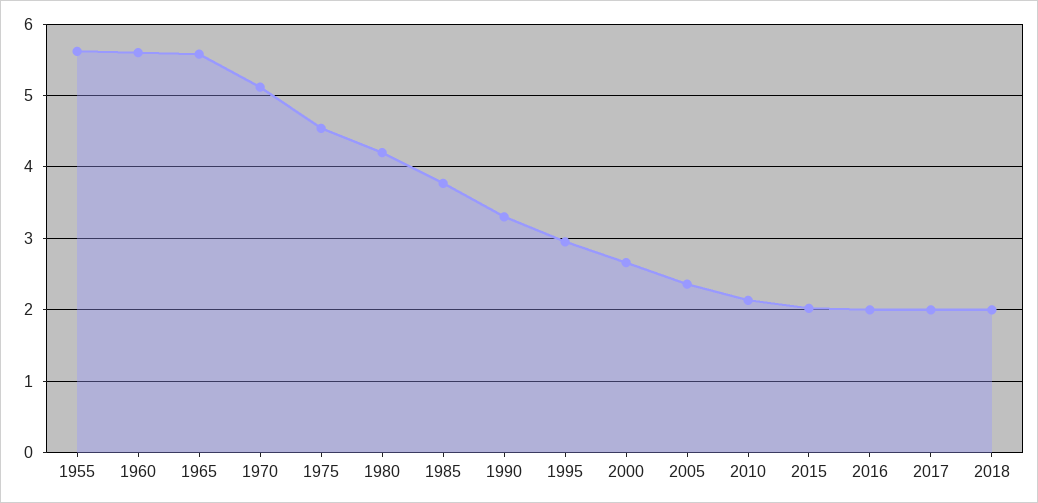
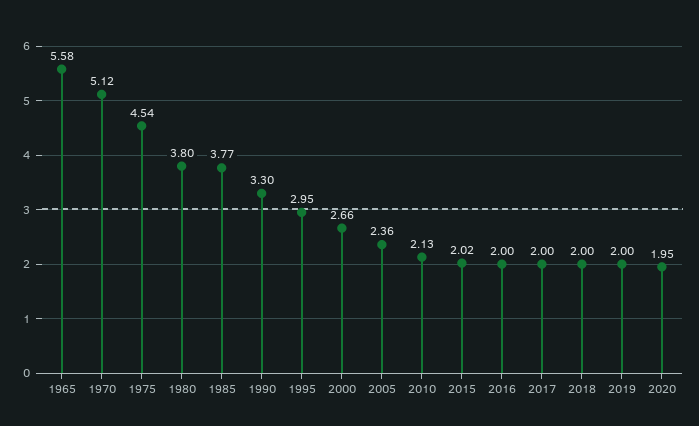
1955: 5.6 -> none
1960: 5.6 -> none
1980: 4.2 -> 3.8
2019: none -> 2
2020: none -> 1.95

